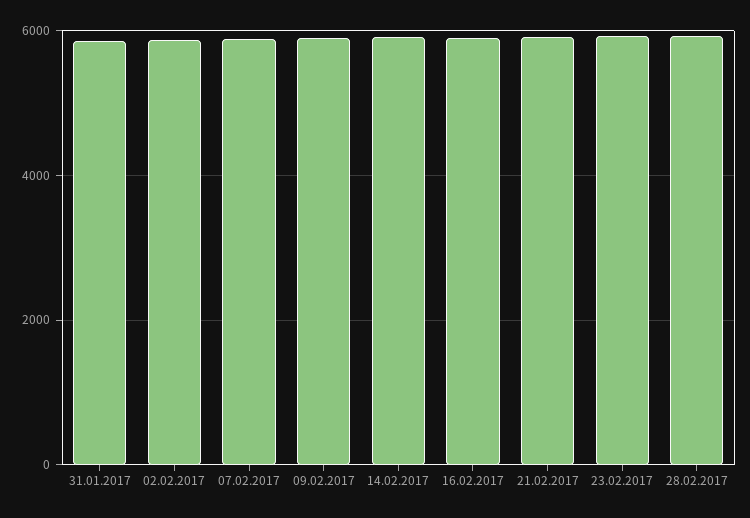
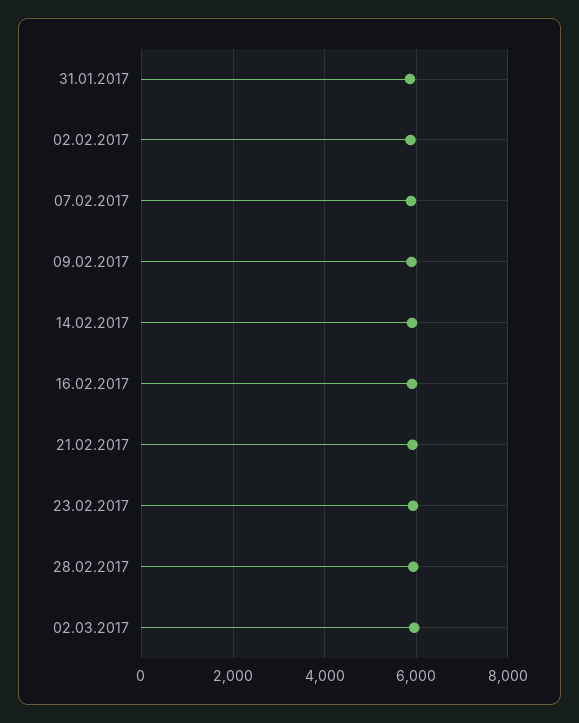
02.03.2017: none -> 6000

